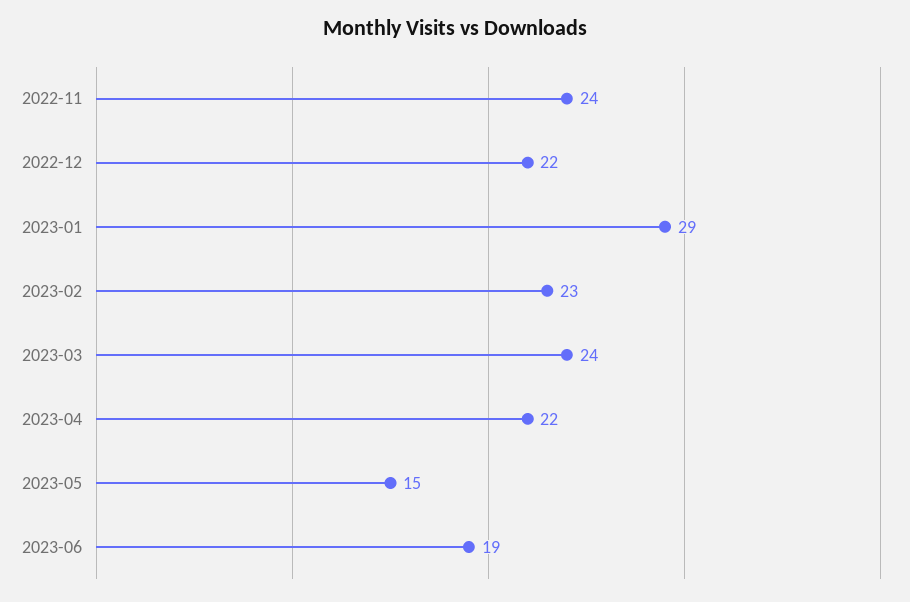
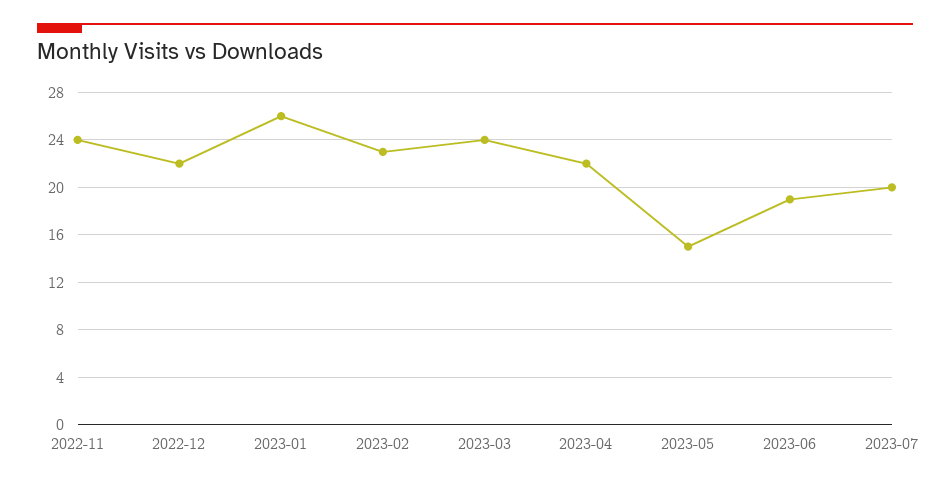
2023-01: 29 -> 26
2023-07: none -> 20

